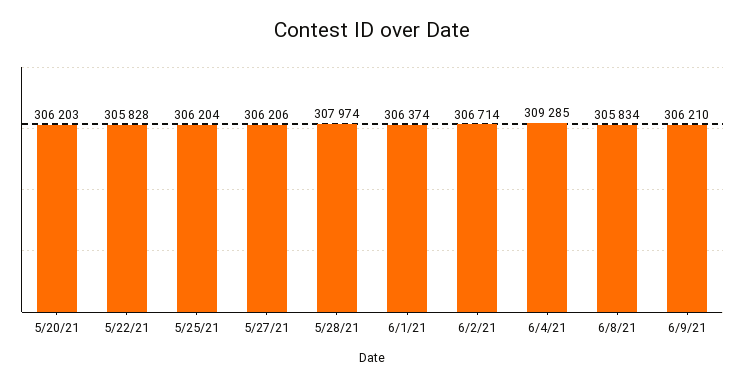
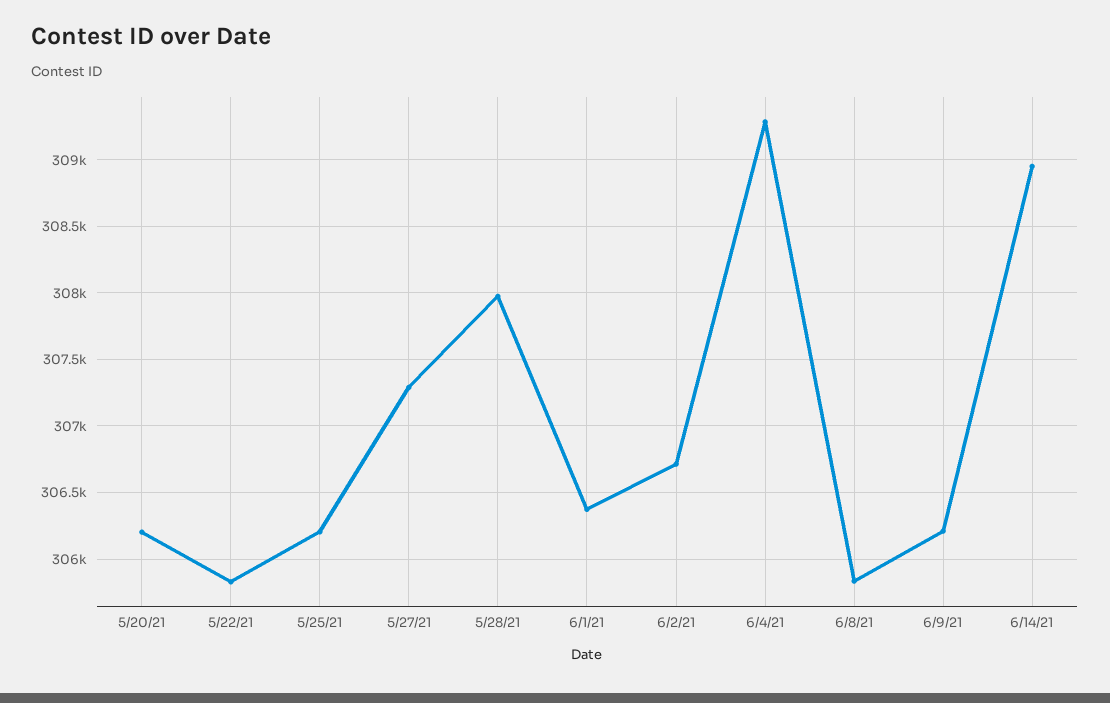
5/27/21: 306206 -> 307300
6/14/21: none -> 308950

